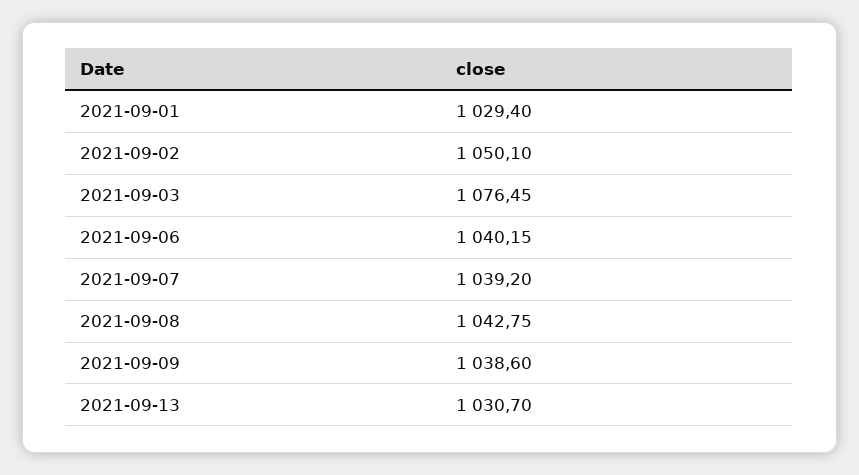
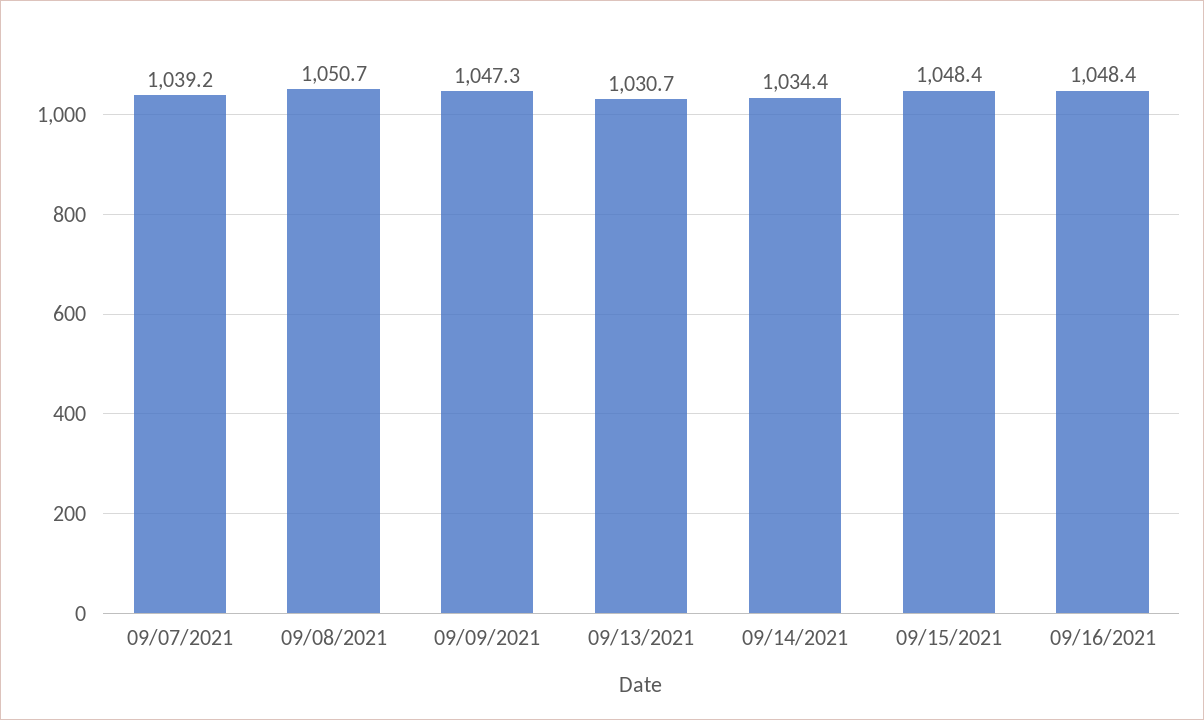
2021-09-01: 1029.4 -> none
2021-09-02: 1050.1 -> none
2021-09-03: 1076.45 -> none
2021-09-06: 1040.15 -> none
2021-09-08: 1042.75 -> 1050.7
2021-09-09: 1038.6 -> 1047.3
09/14/2021: none -> 1034.4
09/15/2021: none -> 1048.4
09/16/2021: none -> 1048.4

